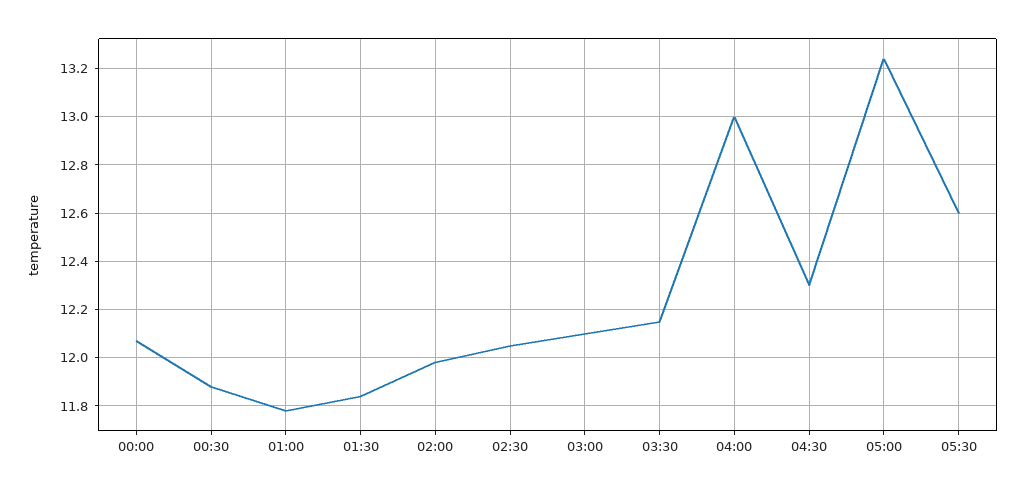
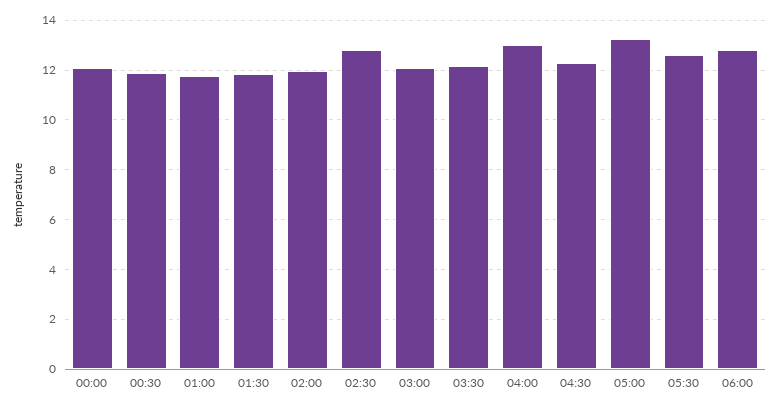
02:30: 12.05 -> 12.75
06:00: none -> 12.75

